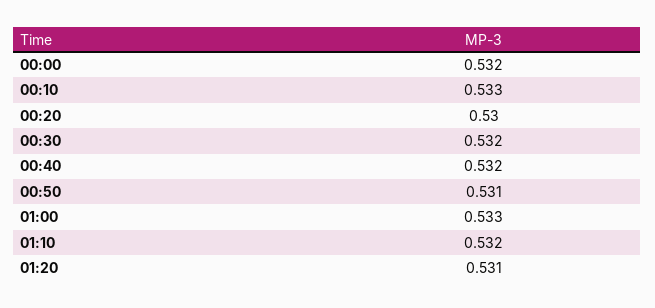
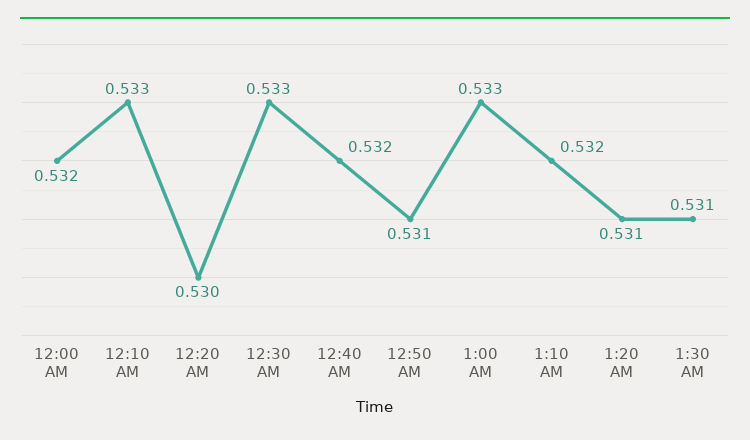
00:30: 0.532 -> 0.533
1:30 AM: none -> 0.531

